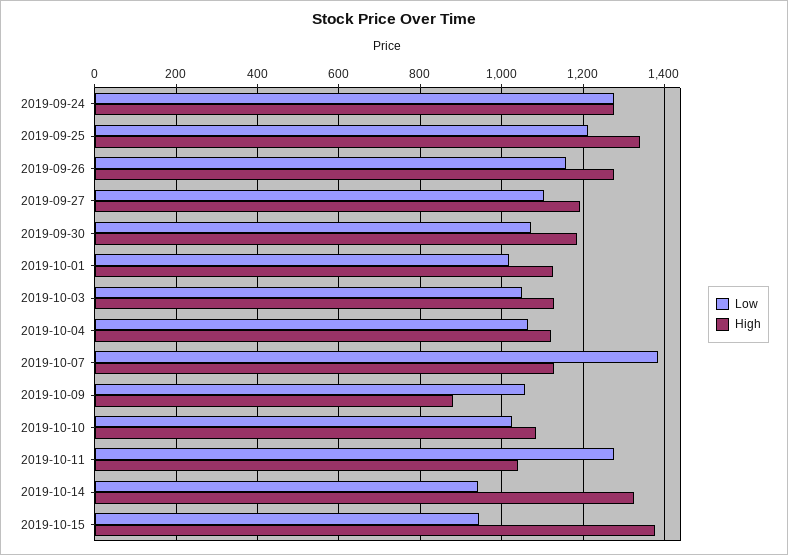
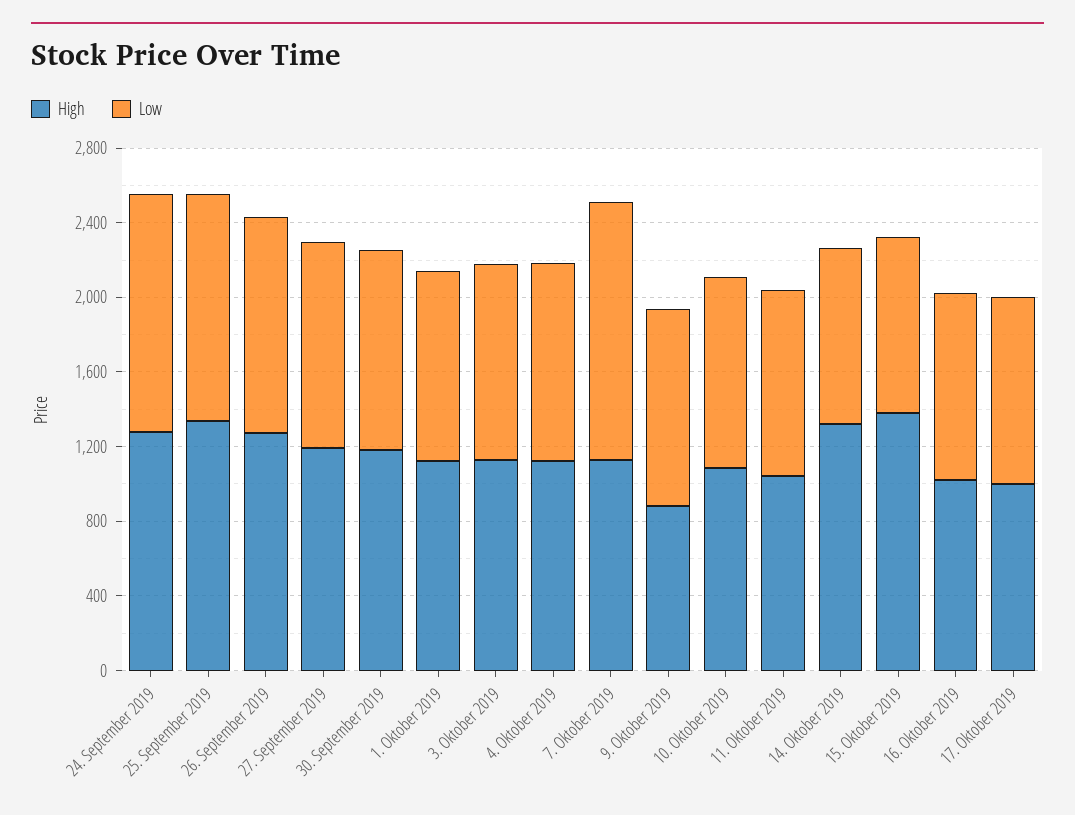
Low, 2019-10-11: 1280 -> 1000
High, 16. Oktober 2019: none -> 1000
Low, 16. Oktober 2019: none -> 1000
High, 17. Oktober 2019: none -> 1000
Low, 17. Oktober 2019: none -> 1000

